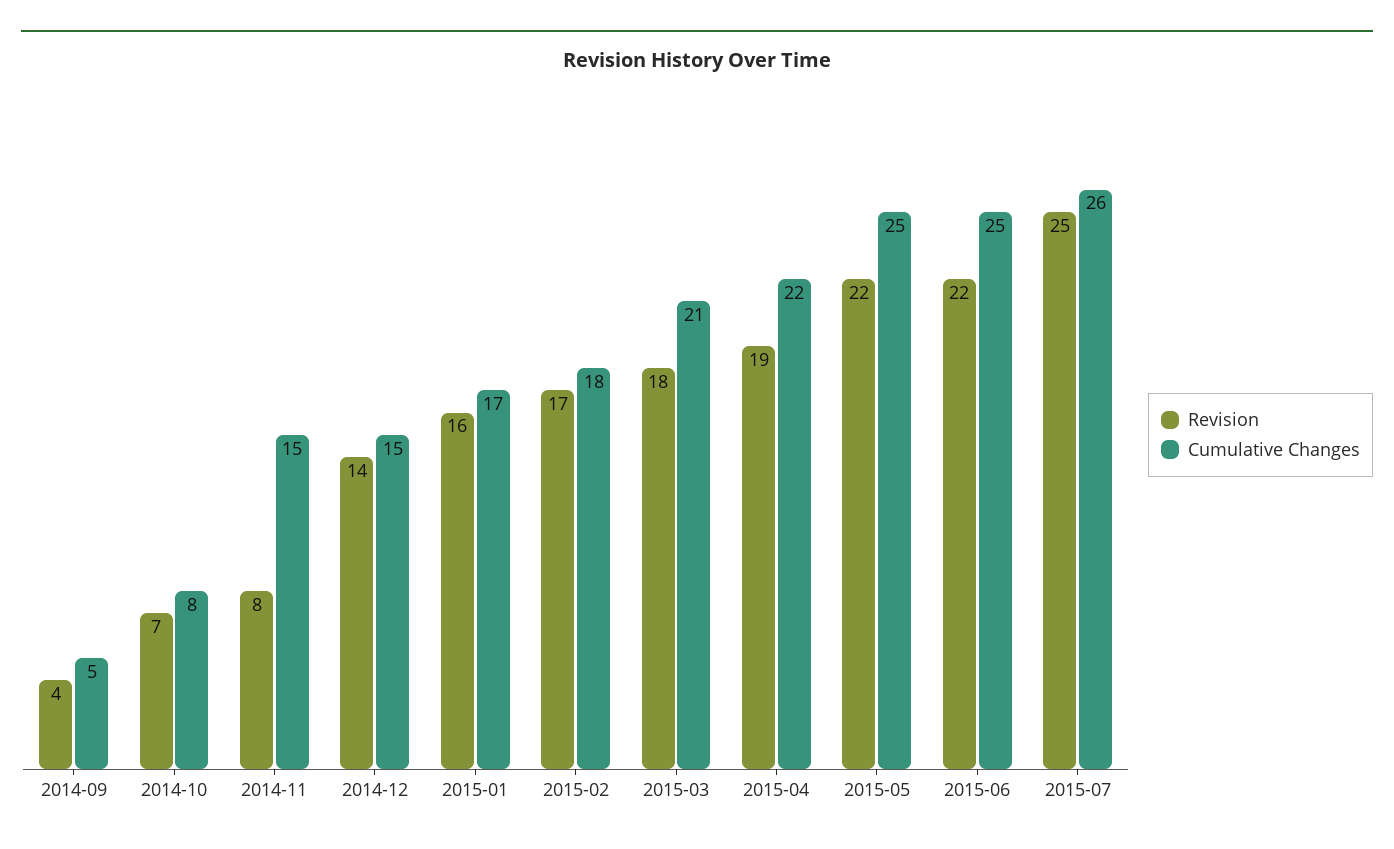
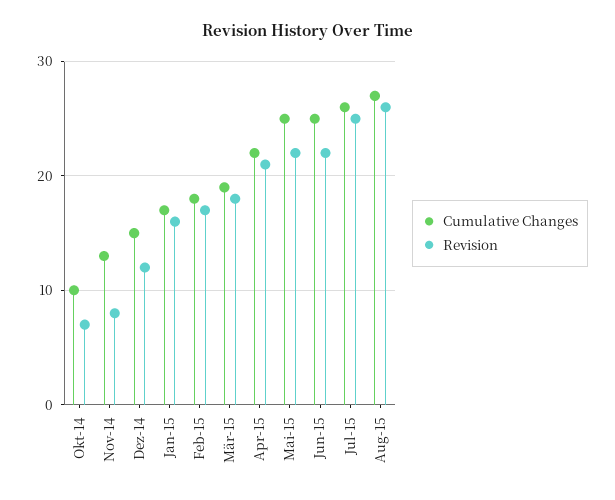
Revision, 2014-09: 4 -> none
Cumulative Changes, 2014-09: 5 -> none
Cumulative Changes, 2014-10: 8 -> 10
Cumulative Changes, 2014-11: 15 -> 13
Revision, 2014-12: 14 -> 12
Cumulative Changes, 2015-03: 21 -> 19
Revision, 2015-04: 19 -> 21
Cumulative Changes, Aug-15: none -> 27
Revision, Aug-15: none -> 26

